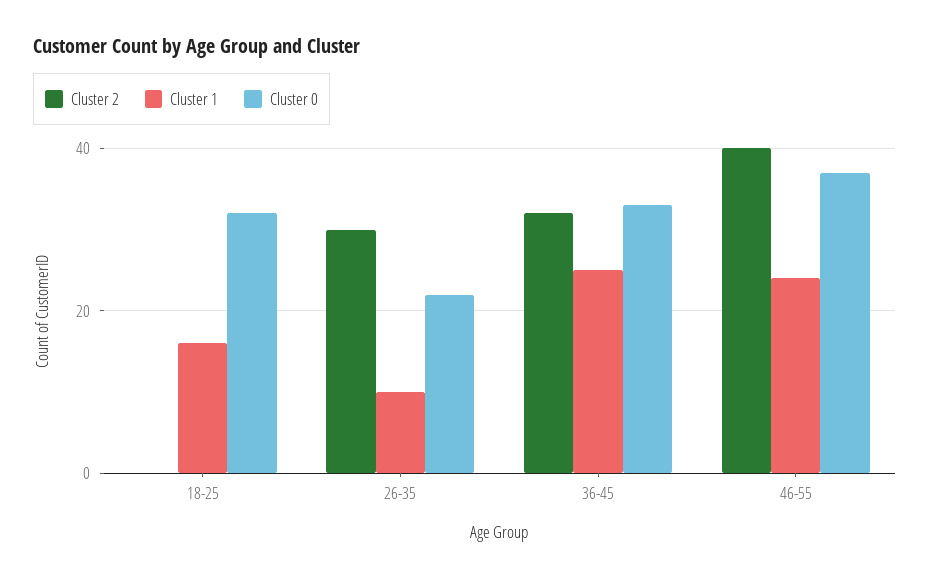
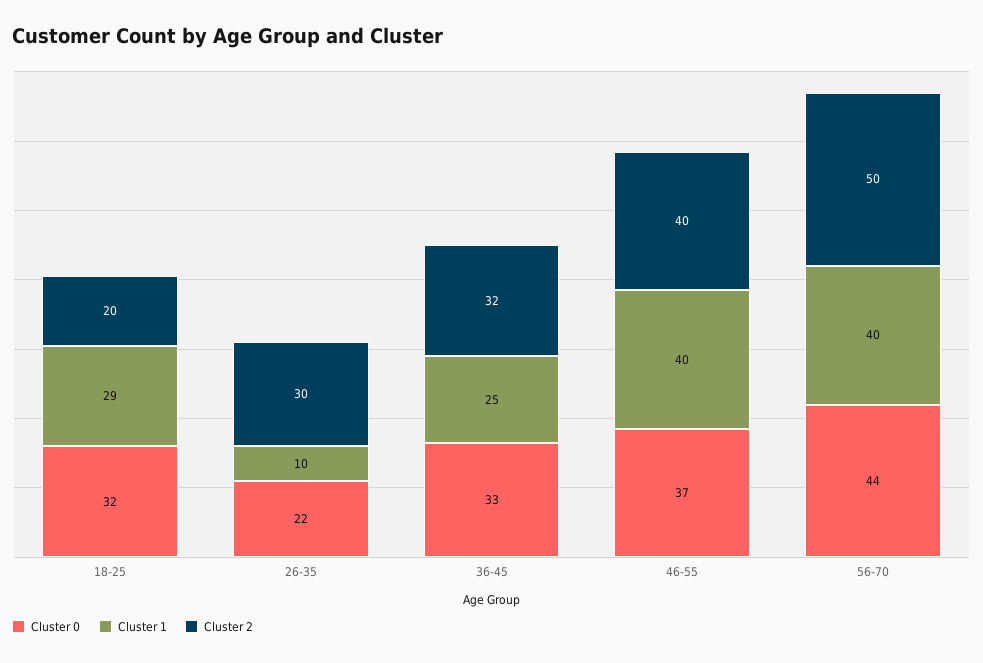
Cluster 2, 18-25: 0 -> 20
Cluster 1, 18-25: 15 -> 29
Cluster 1, 46-55: 25 -> 40
Cluster 0, 56-70: none -> 44
Cluster 1, 56-70: none -> 40
Cluster 2, 56-70: none -> 50

